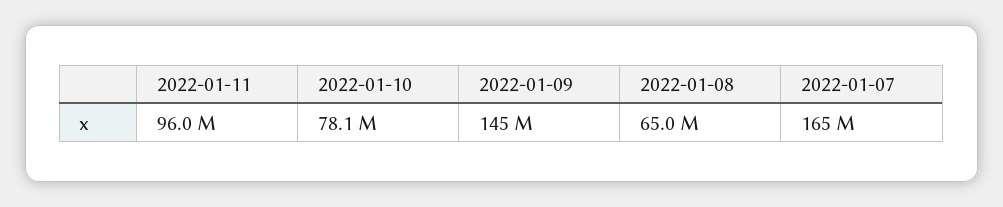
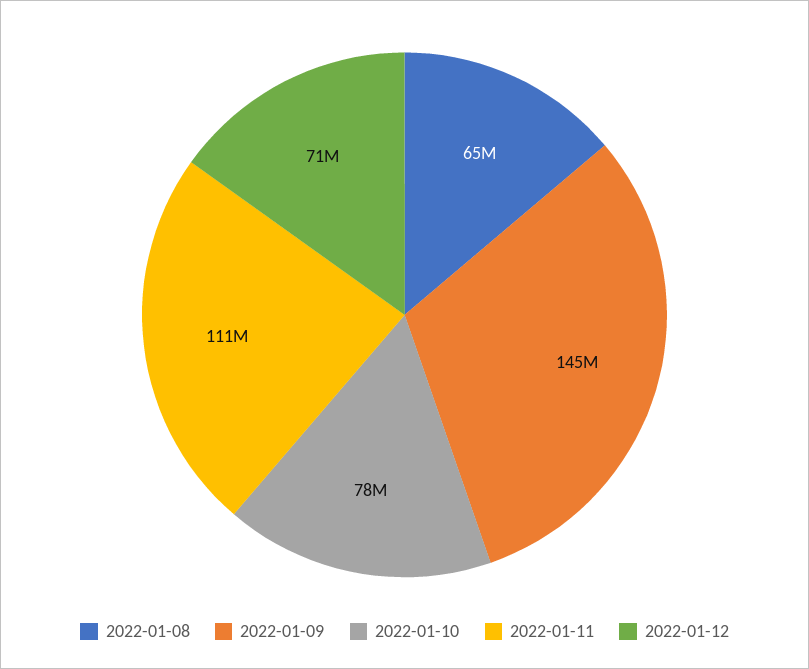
2022-01-11: 96000000 -> 111000000
2022-01-07: 165000000 -> none
2022-01-12: none -> 71000000

